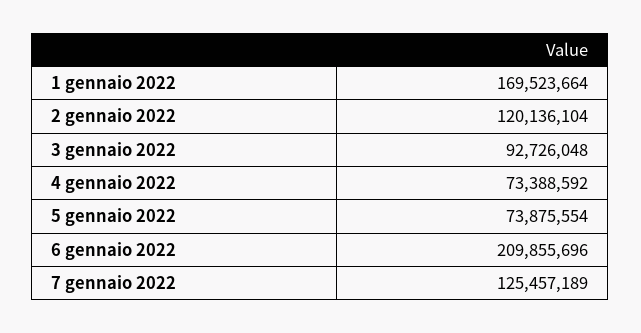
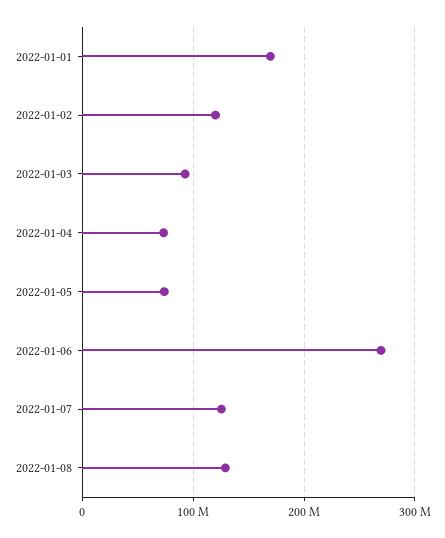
6 gennaio 2022: 209855696 -> 270000000
2022-01-08: none -> 130000000

